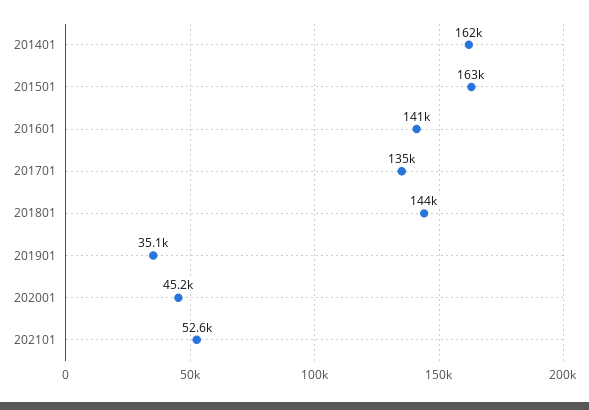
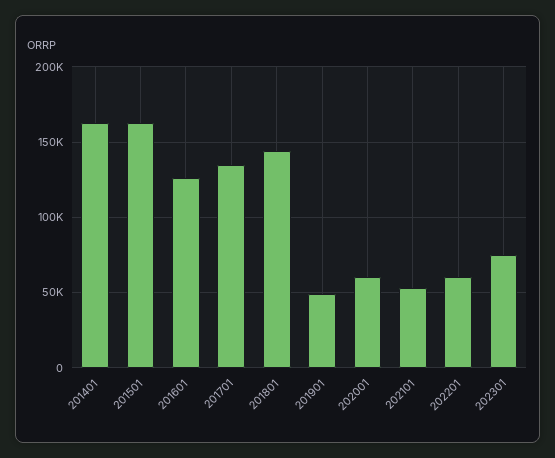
201601: 141000 -> 125000
201901: 35100 -> 50000
202001: 45200 -> 60000
202201: none -> 60000
202301: none -> 75000

